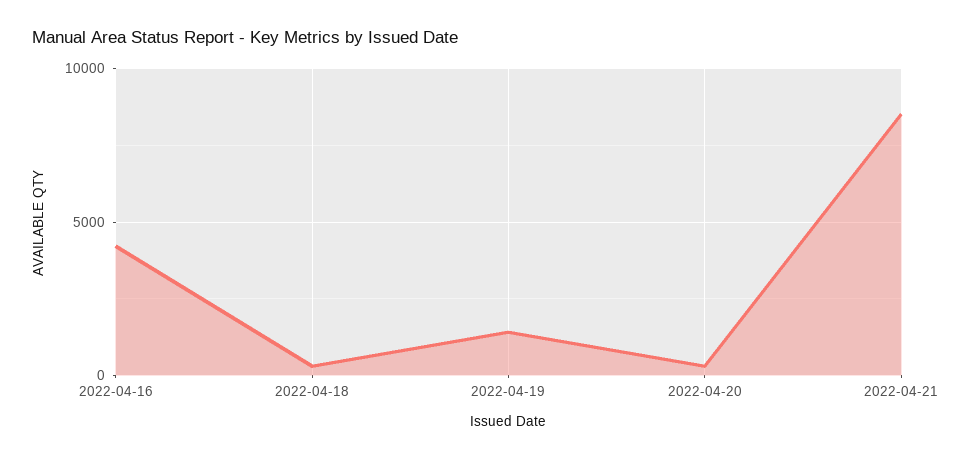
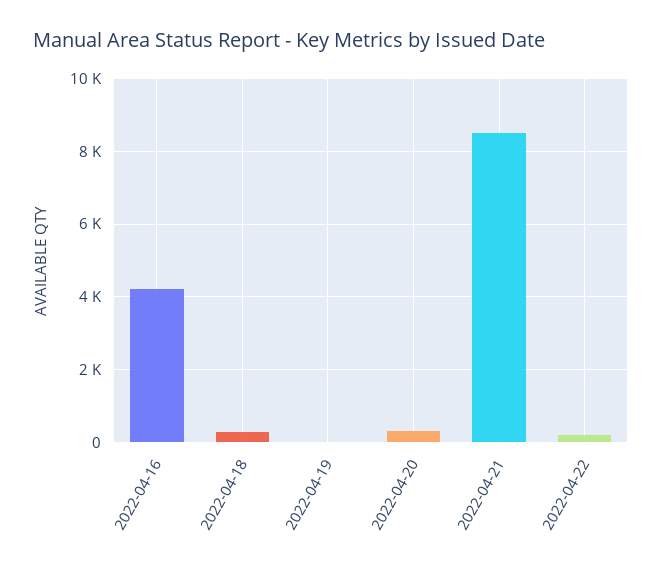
2022-04-19: 1500 -> 0
2022-04-22: none -> 200

